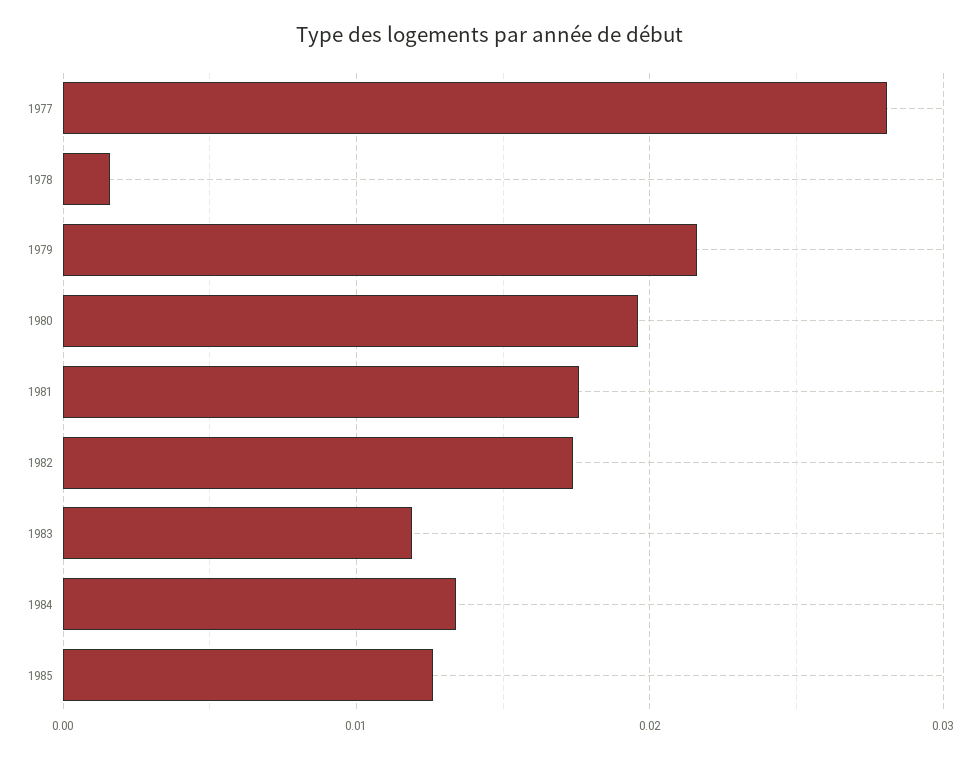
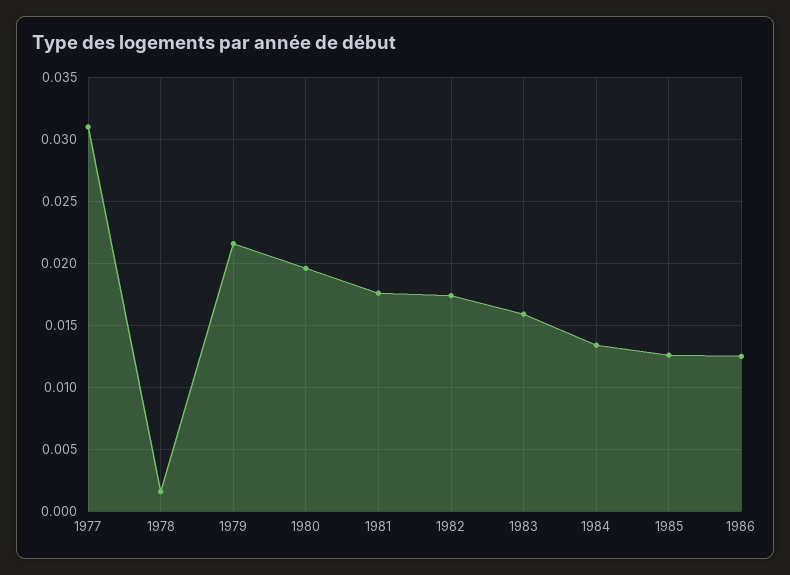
1977: 0.028 -> 0.031
1983: 0.012 -> 0.016
1986: none -> 0.0125

